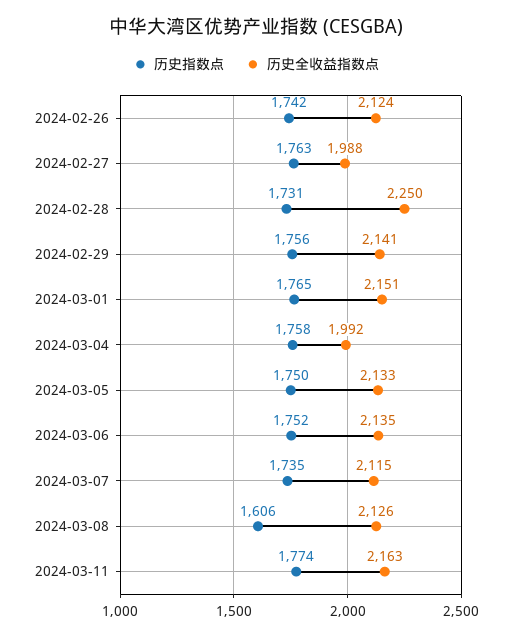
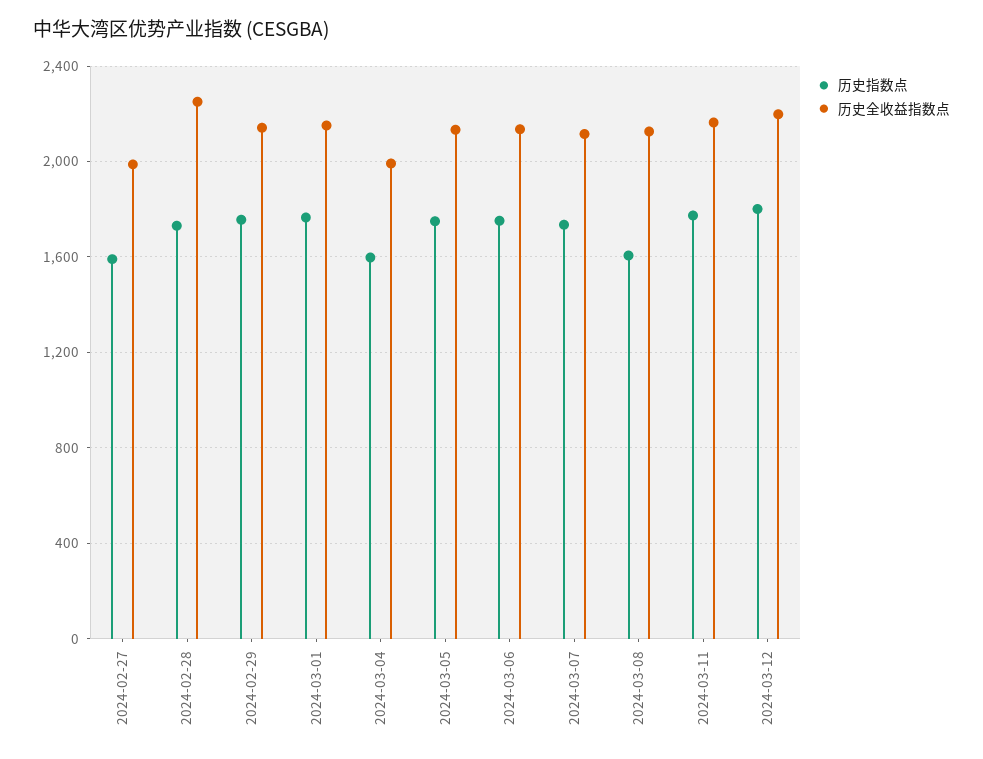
历史指数点, 2024-02-26: 1742 -> none
历史全收益指数点, 2024-02-26: 2124 -> none
历史指数点, 2024-02-27: 1763 -> 1600
历史指数点, 2024-03-04: 1758 -> 1600
历史指数点, 2024-03-12: none -> 1800
历史全收益指数点, 2024-03-12: none -> 2200

